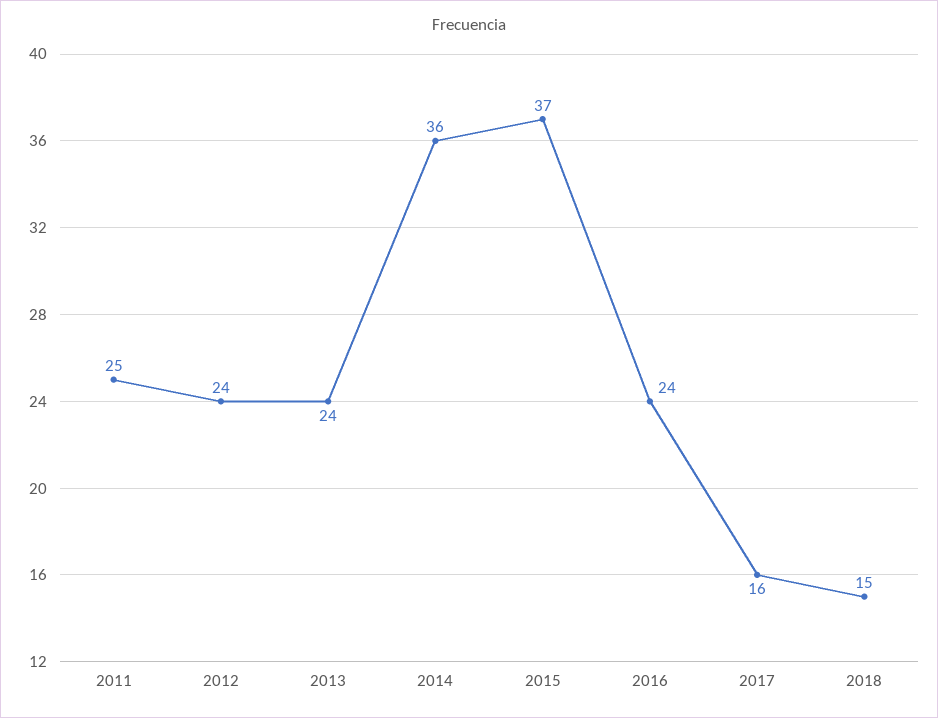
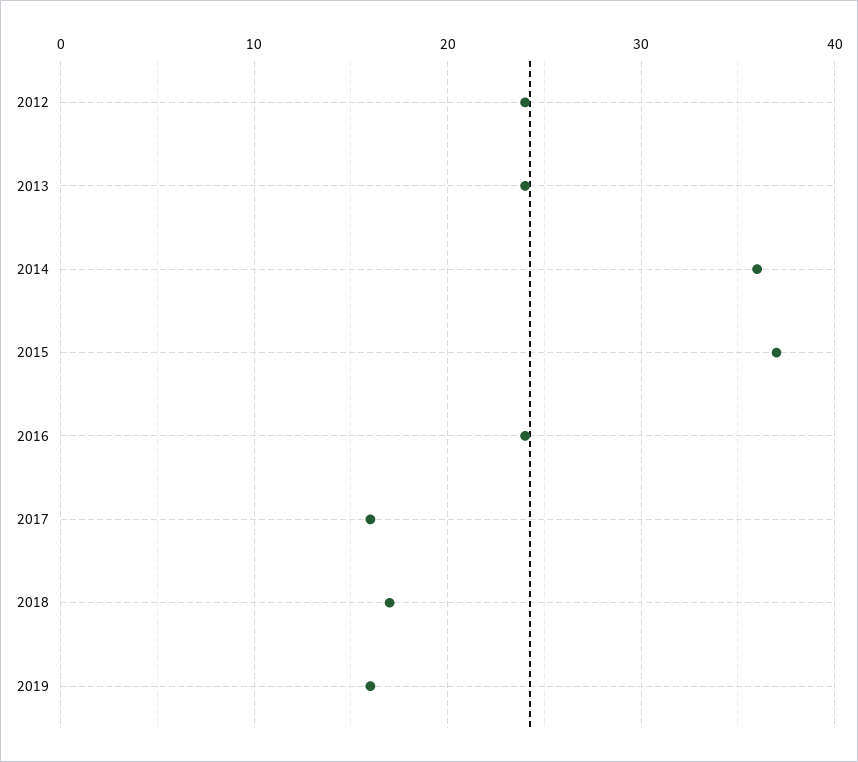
2011: 25 -> none
2018: 15 -> 17
2019: none -> 16

